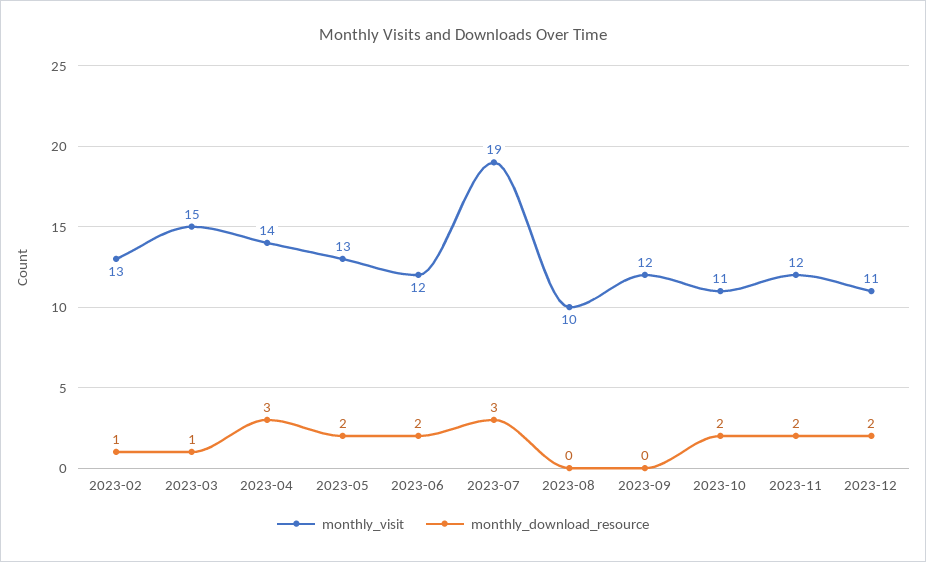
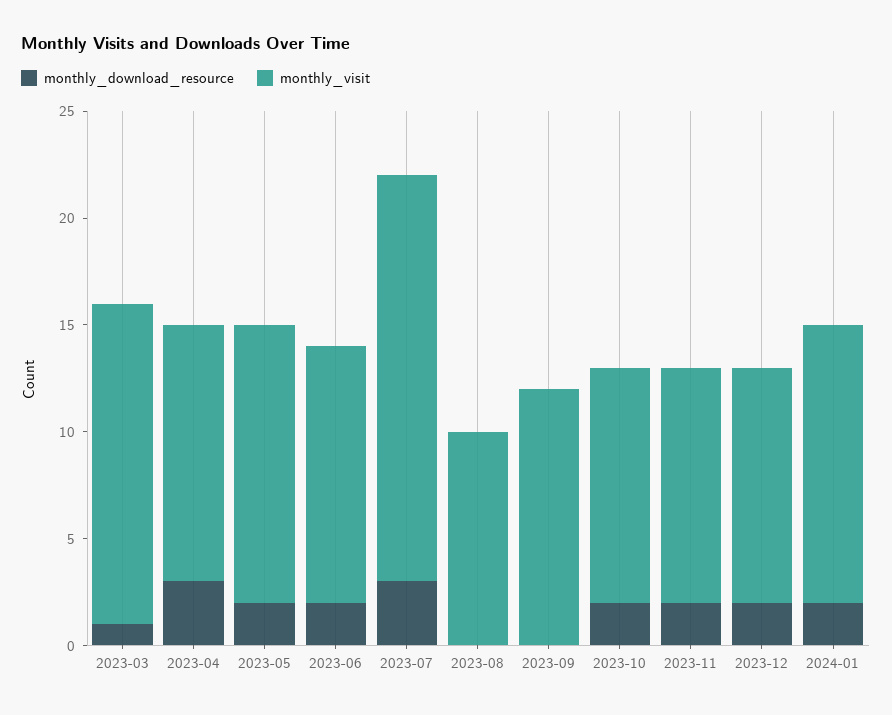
monthly_visit, 2023-02: 13 -> none
monthly_download_resource, 2023-02: 1 -> none
monthly_visit, 2023-04: 14 -> 12
monthly_visit, 2023-11: 12 -> 11
monthly_download_resource, 2024-01: none -> 2
monthly_visit, 2024-01: none -> 13

